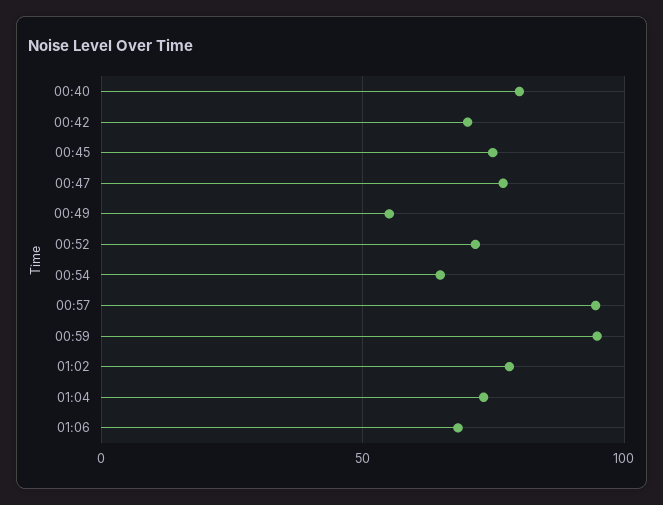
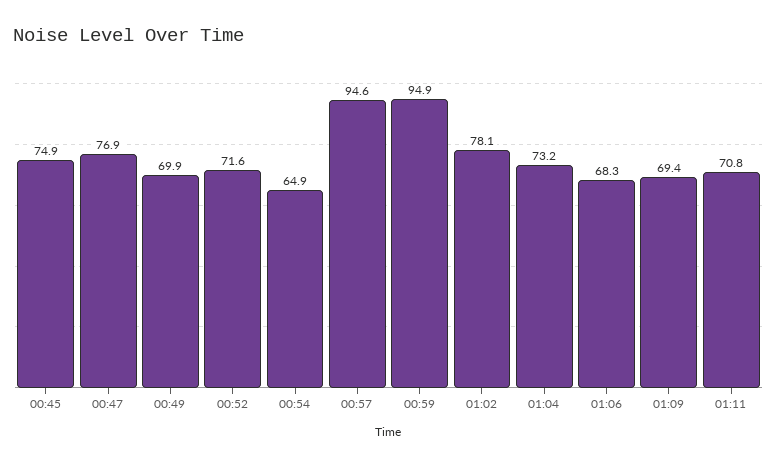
00:40: 80 -> none
00:42: 70 -> none
00:49: 55 -> 69.9
01:09: none -> 69.4
01:11: none -> 70.8

